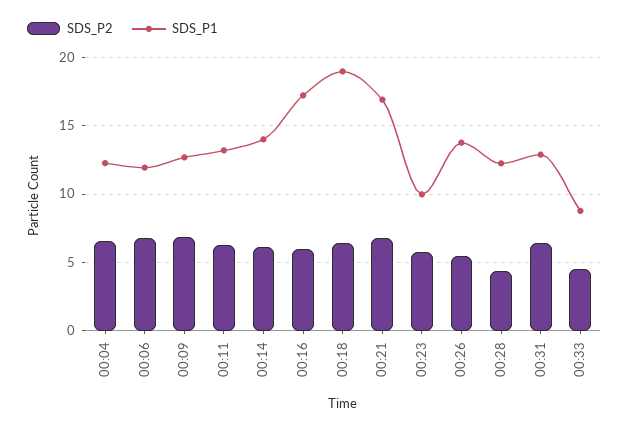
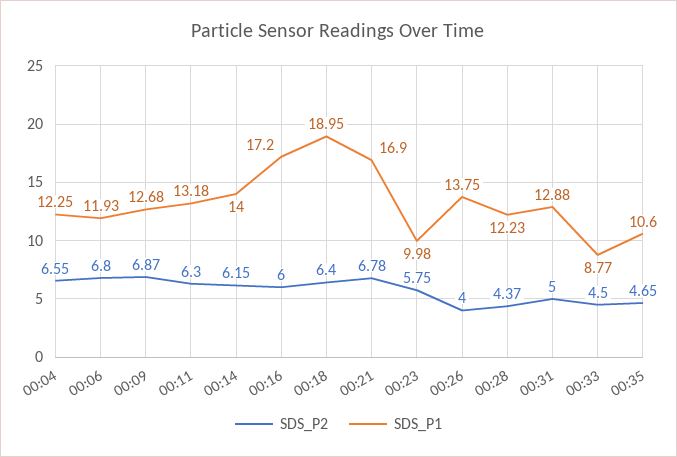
SDS_P2, 00:26: 5.5 -> 4
SDS_P2, 00:31: 6.5 -> 5
SDS_P2, 00:35: none -> 4.65
SDS_P1, 00:35: none -> 10.6

